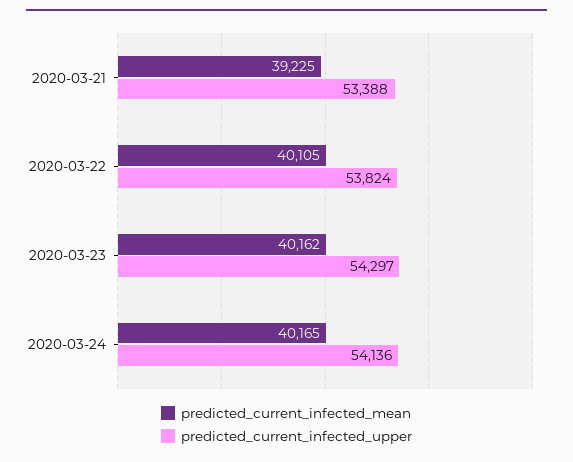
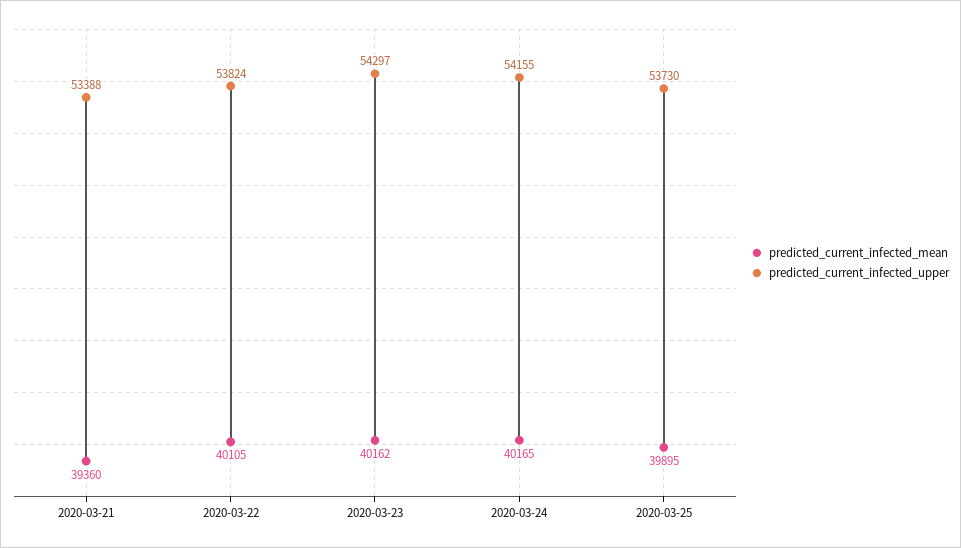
predicted_current_infected_mean, 2020-03-21: 39225 -> 39360
predicted_current_infected_upper, 2020-03-24: 54136 -> 54155
predicted_current_infected_mean, 2020-03-25: none -> 39895
predicted_current_infected_upper, 2020-03-25: none -> 53730

